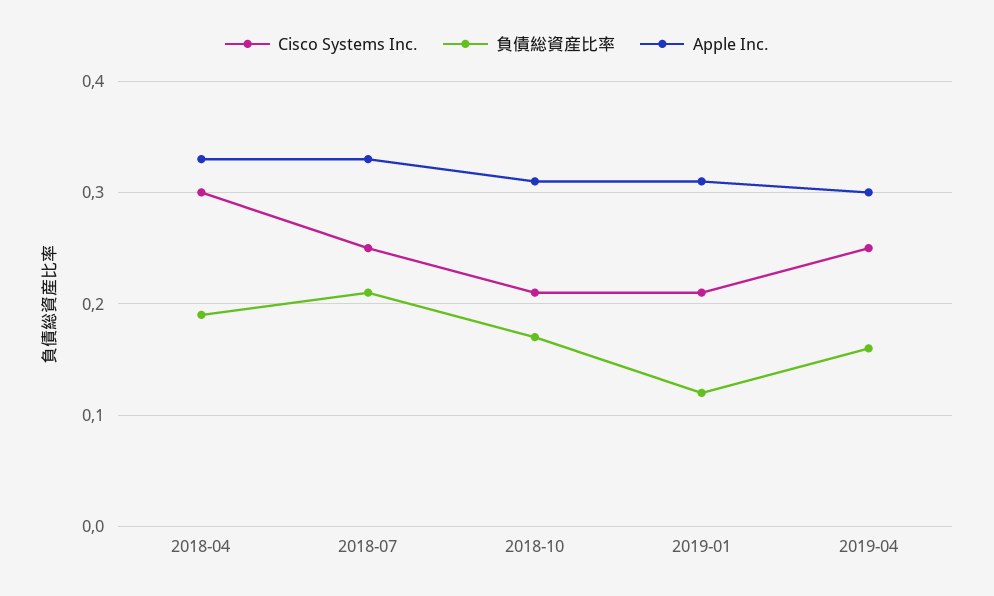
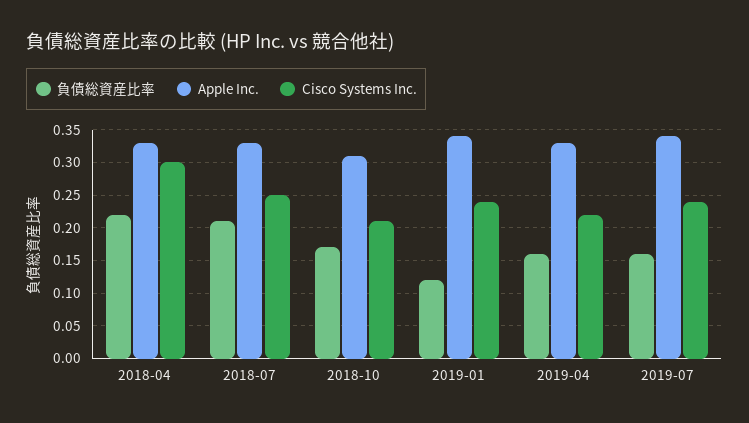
負債総資産比率, 2018-04: 0.19 -> 0.22
Cisco Systems Inc., 2019-01: 0.21 -> 0.24
Apple Inc., 2019-01: 0.31 -> 0.34
Cisco Systems Inc., 2019-04: 0.25 -> 0.22
Apple Inc., 2019-04: 0.3 -> 0.33
負債総資産比率, 2019-07: none -> 0.16
Apple Inc., 2019-07: none -> 0.34
Cisco Systems Inc., 2019-07: none -> 0.24

